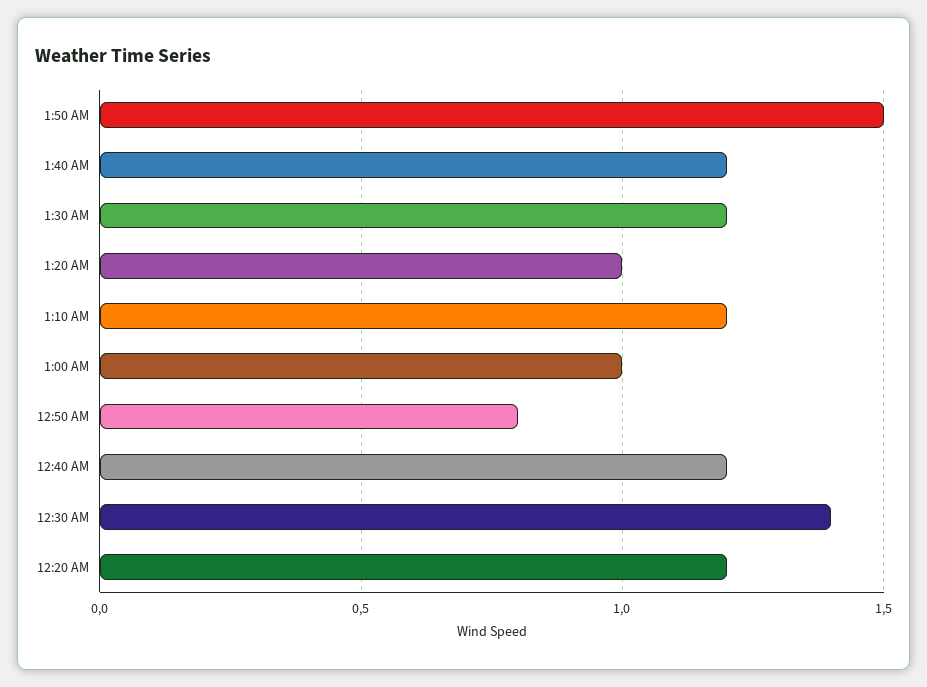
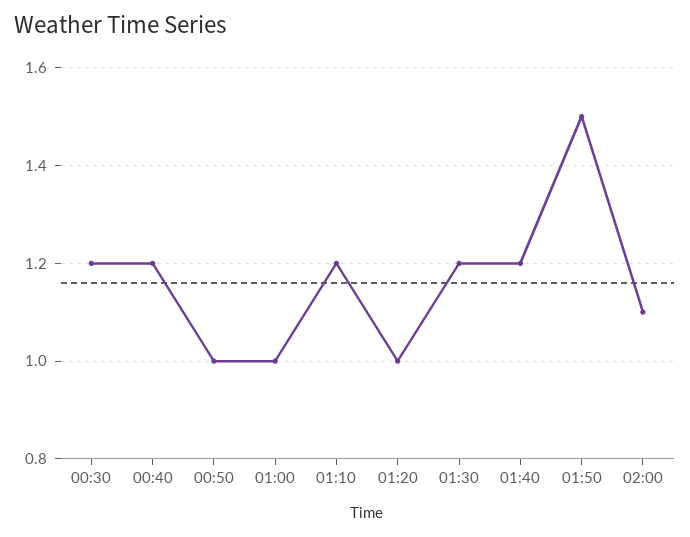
12:50 AM: 0.8 -> 1
12:30 AM: 1.4 -> 1.2
12:20 AM: 1.2 -> none
02:00: none -> 1.1

